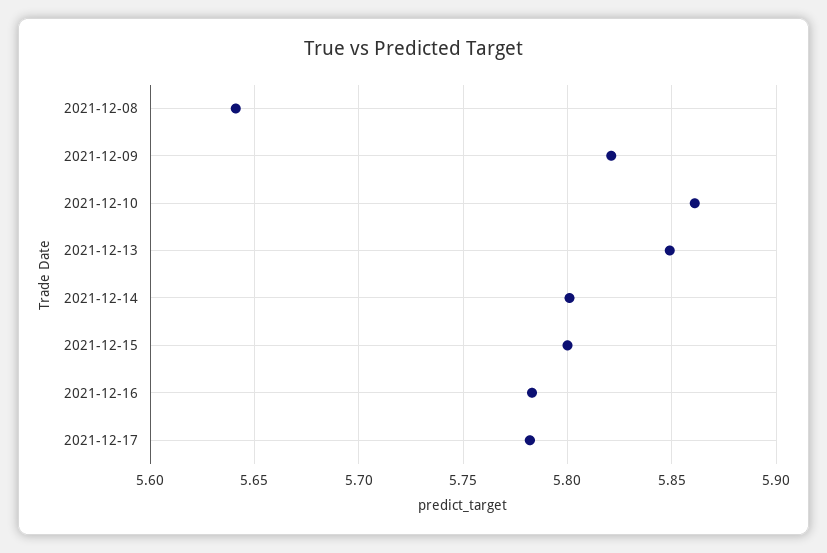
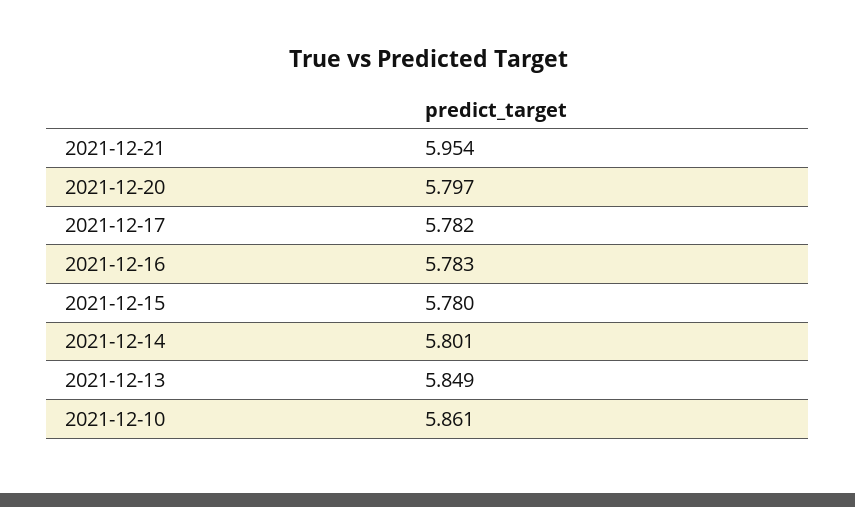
2021-12-08: 5.64 -> none
2021-12-09: 5.82 -> none
2021-12-15: 5.8 -> 5.78
2021-12-21: none -> 5.954
2021-12-20: none -> 5.797

